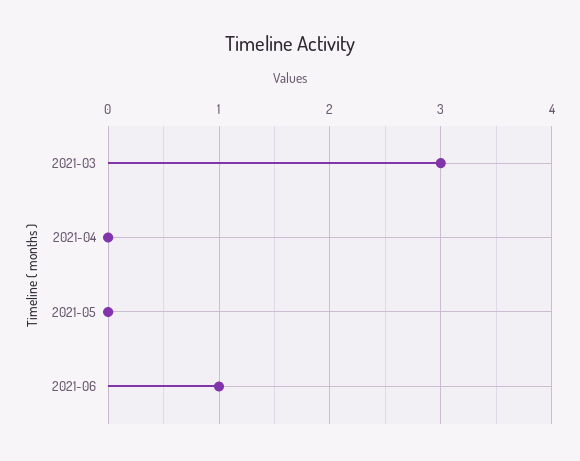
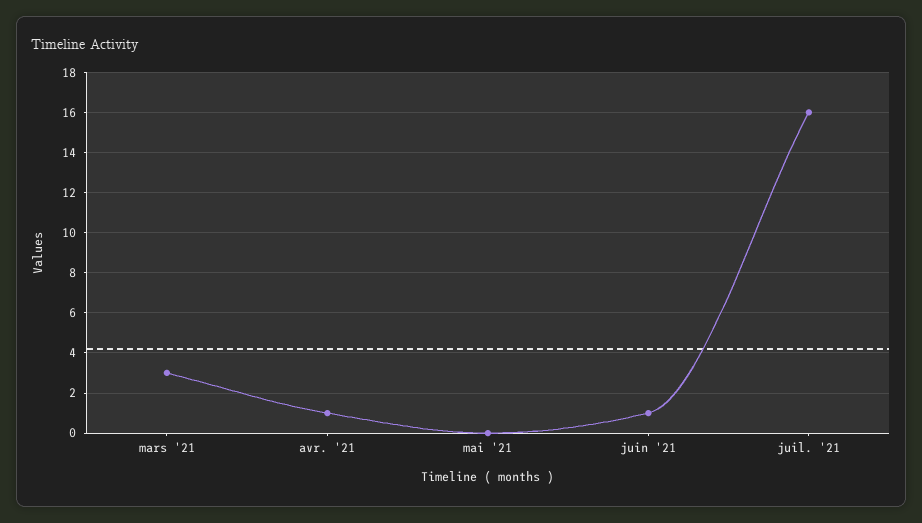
2021-04: 0 -> 1
juil. '21: none -> 16

